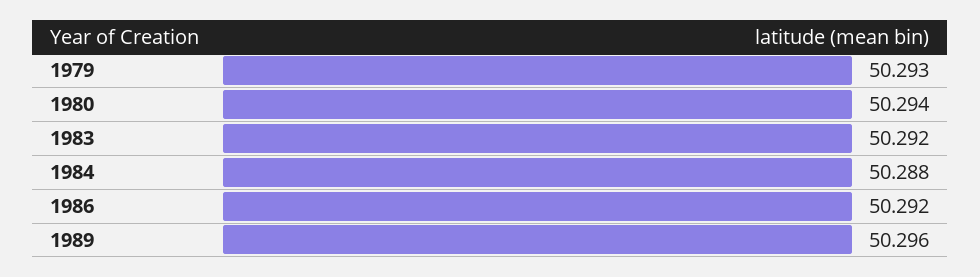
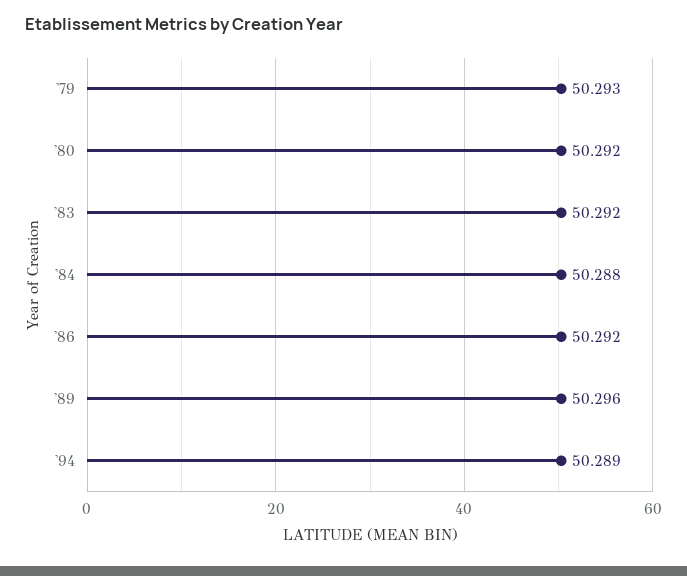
1980: 50.294 -> 50.292
'94: none -> 50.289

